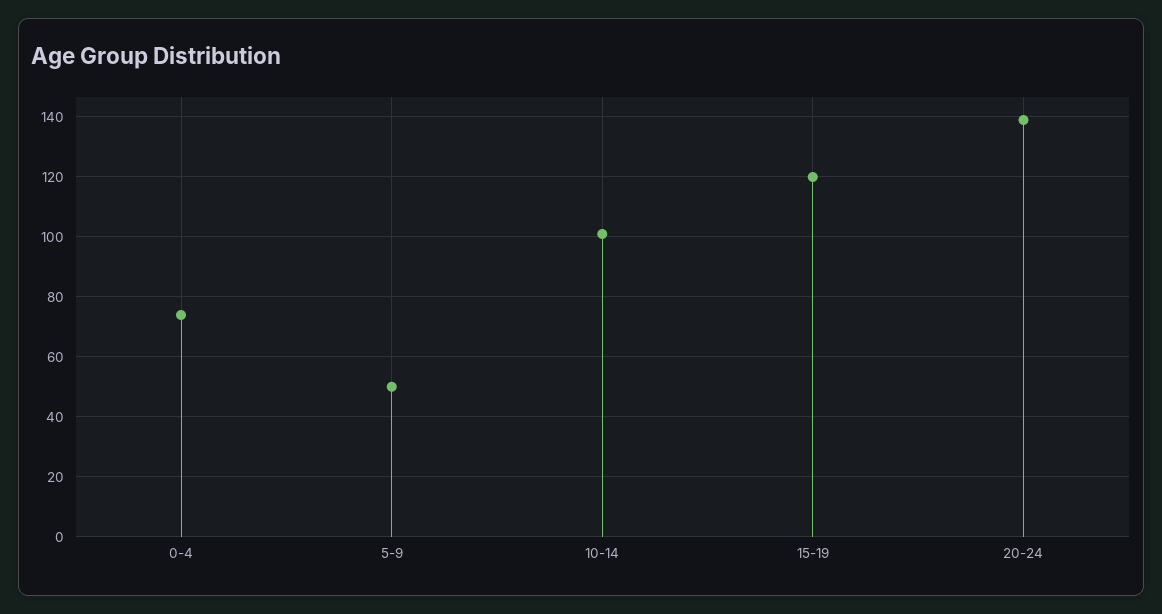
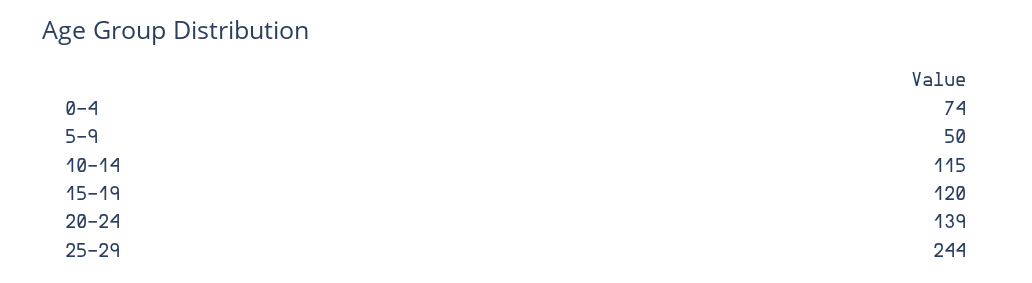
10-14: 100 -> 115
25-29: none -> 244

